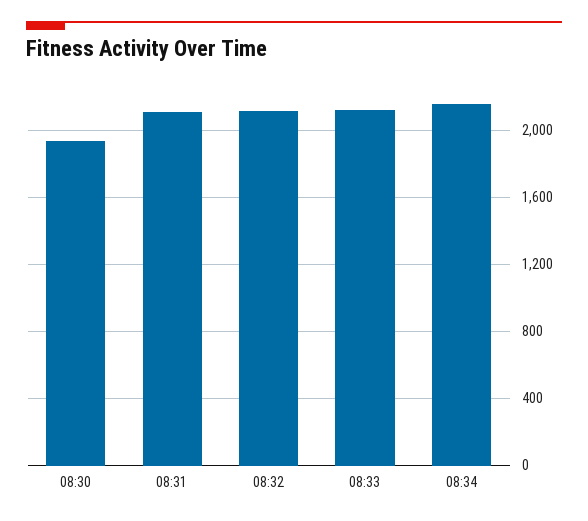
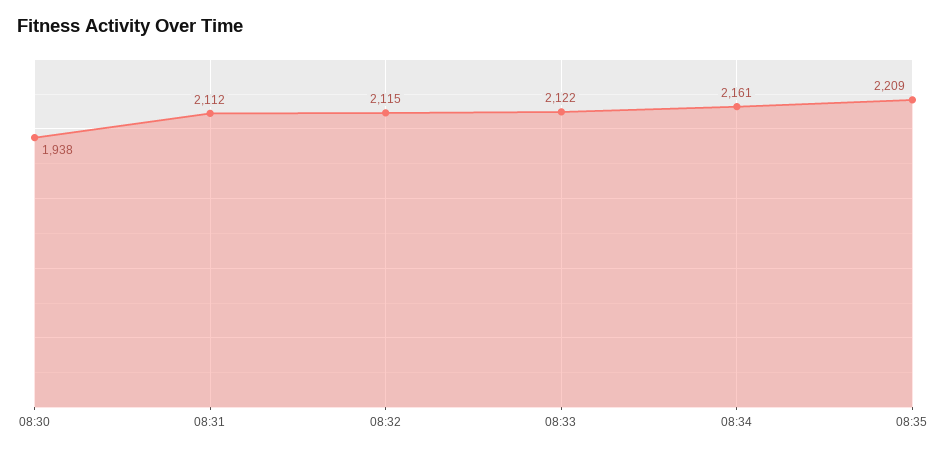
08:35: none -> 2209

